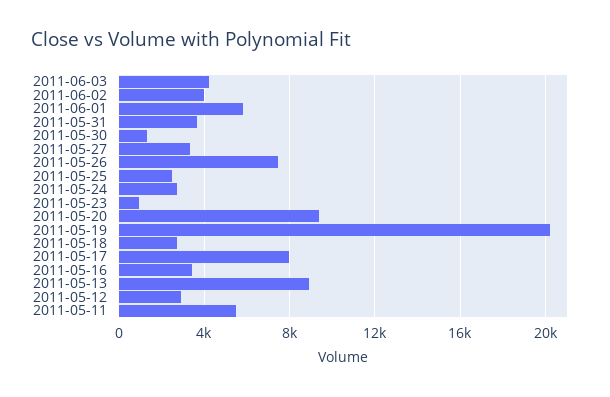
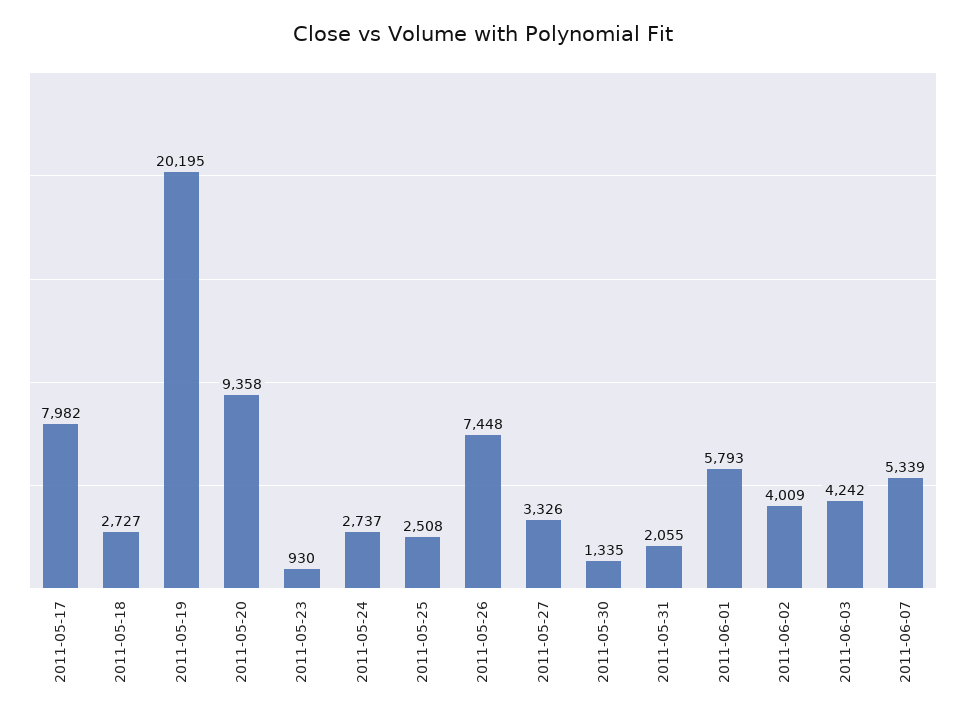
2011-05-31: 3500 -> 2055
2011-05-16: 3500 -> none
2011-05-13: 9000 -> none
2011-05-12: 3000 -> none
2011-05-11: 5500 -> none
2011-06-07: none -> 5339

